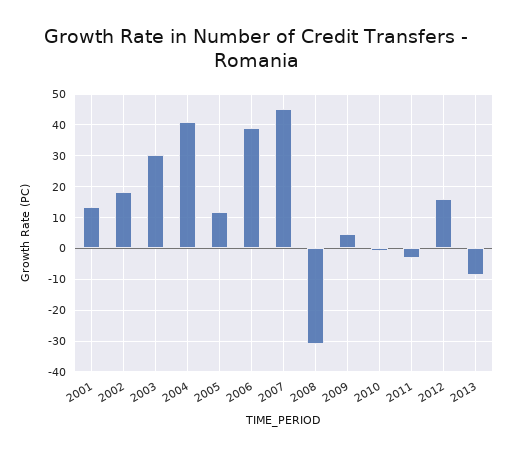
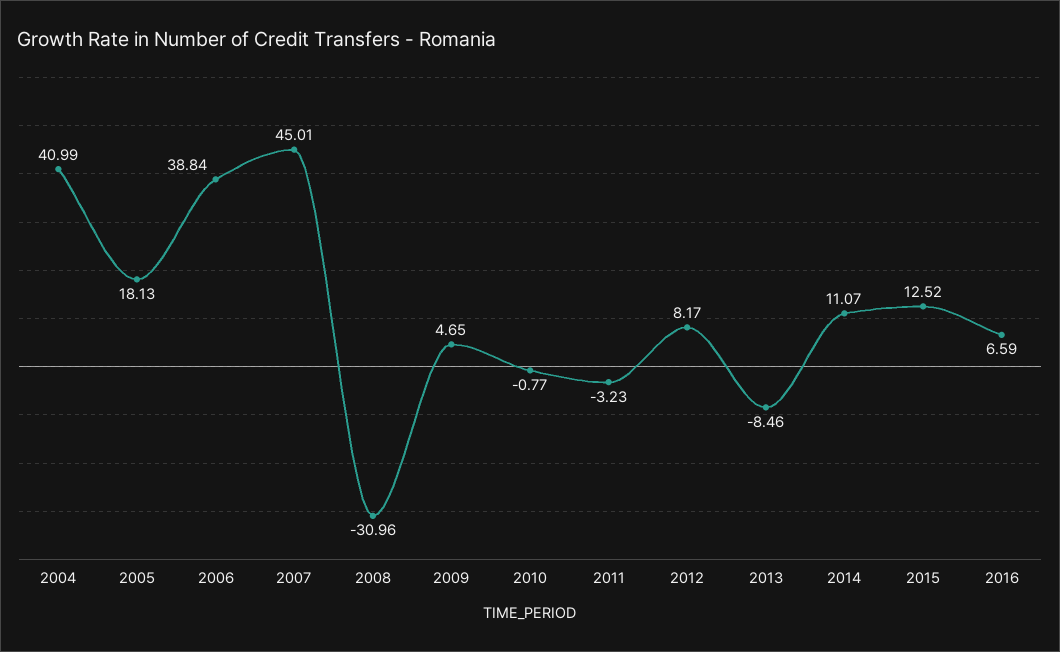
2001: 14 -> none
2002: 18 -> none
2003: 30 -> none
2005: 12 -> 18.13
2012: 16 -> 8.17
2014: none -> 11.07
2015: none -> 12.52
2016: none -> 6.59

